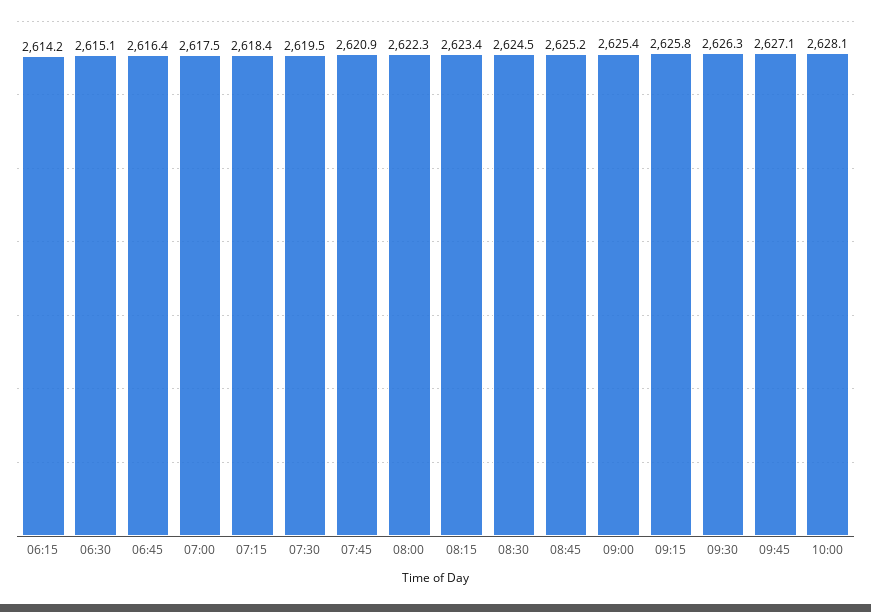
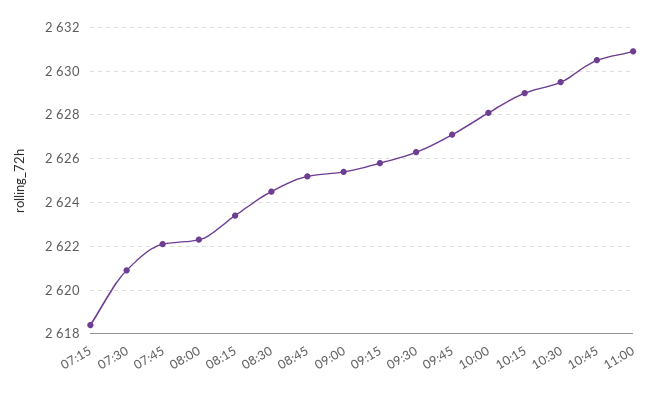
06:15: 2614.2 -> none
06:30: 2615.1 -> none
06:45: 2616.4 -> none
07:00: 2617.5 -> none
07:30: 2619.5 -> 2621
07:45: 2620.9 -> 2622
10:15: none -> 2629
10:30: none -> 2629.5
10:45: none -> 2630.5
11:00: none -> 2631

